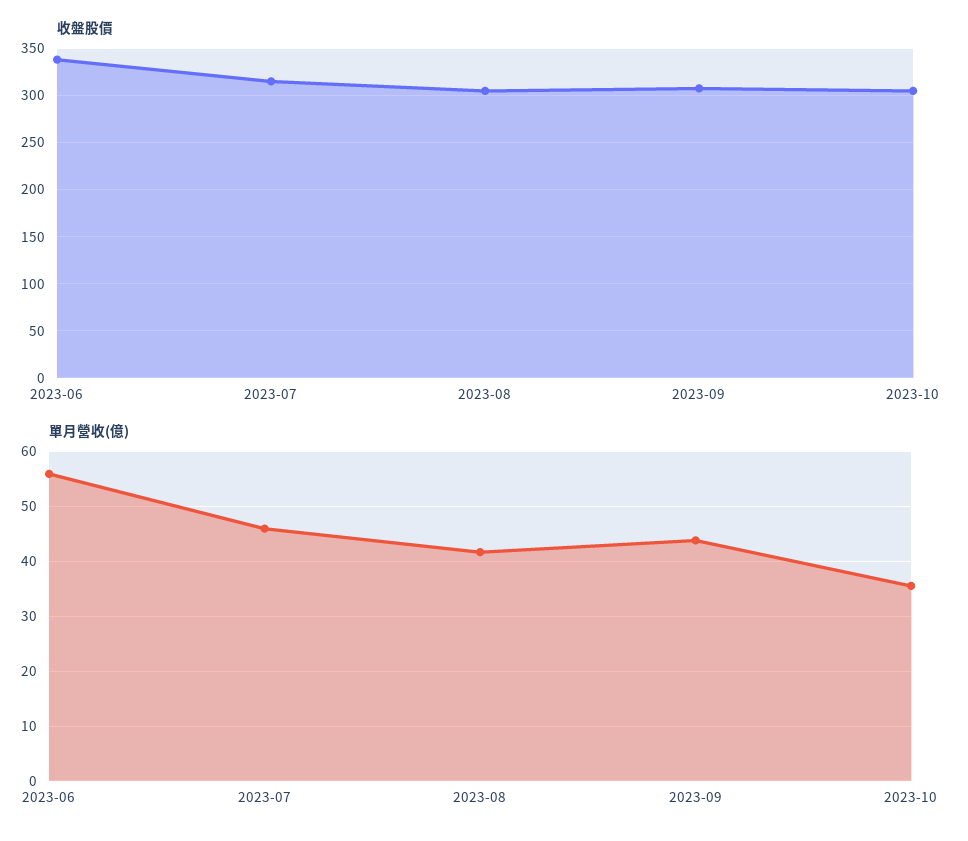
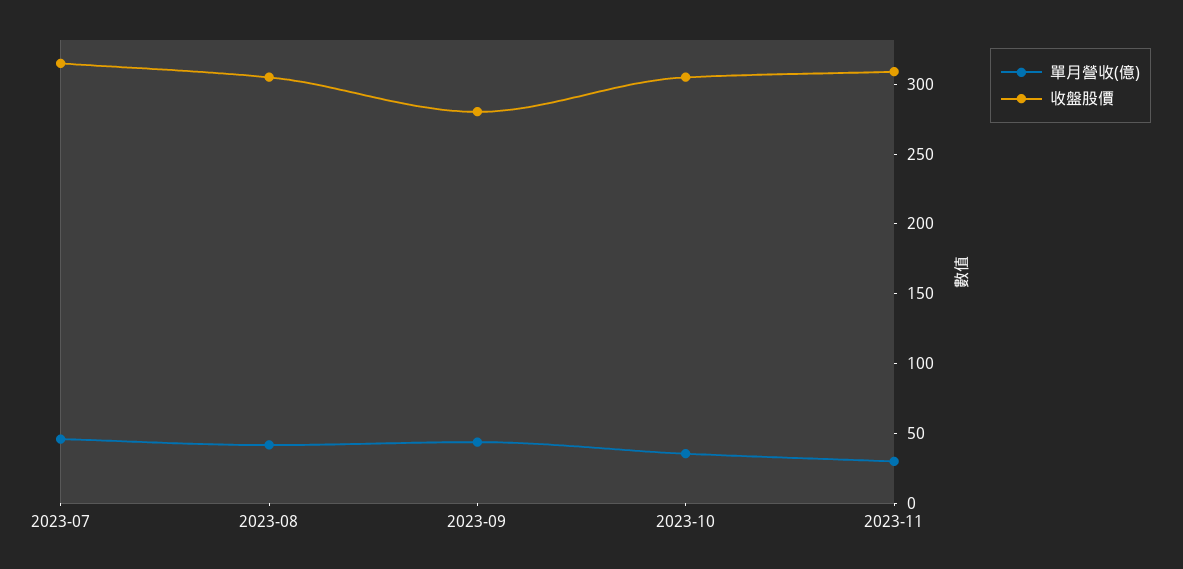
收盤股價, 2023-06: 340 -> none
收盤股價, 2023-09: 310 -> 280
單月營收(億), 2023-06: 56 -> none
單月營收(億), 2023-11: none -> 30
收盤股價, 2023-11: none -> 310

